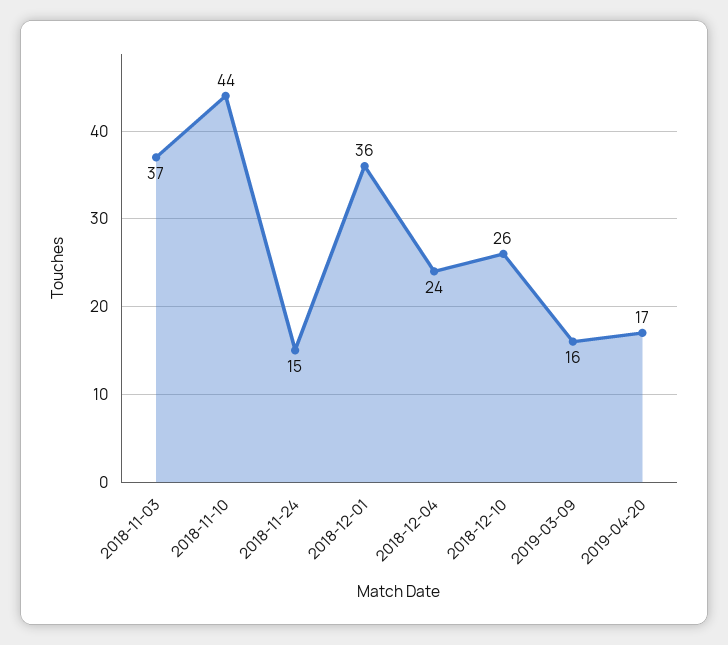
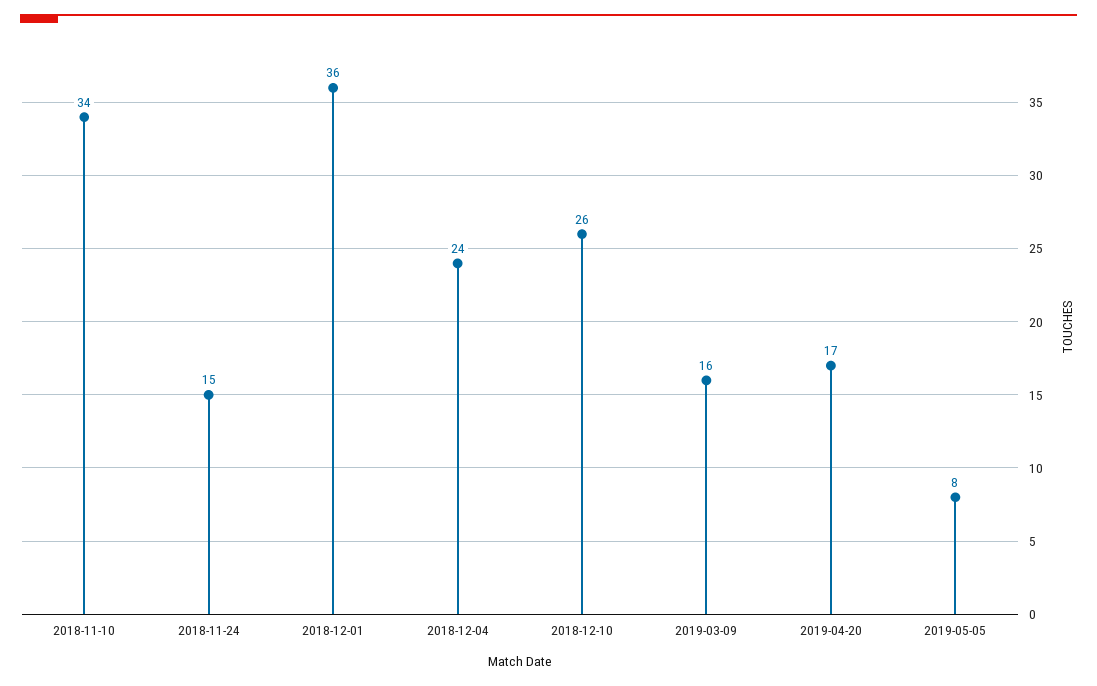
2018-11-03: 37 -> none
2018-11-10: 44 -> 34
2019-05-05: none -> 8

